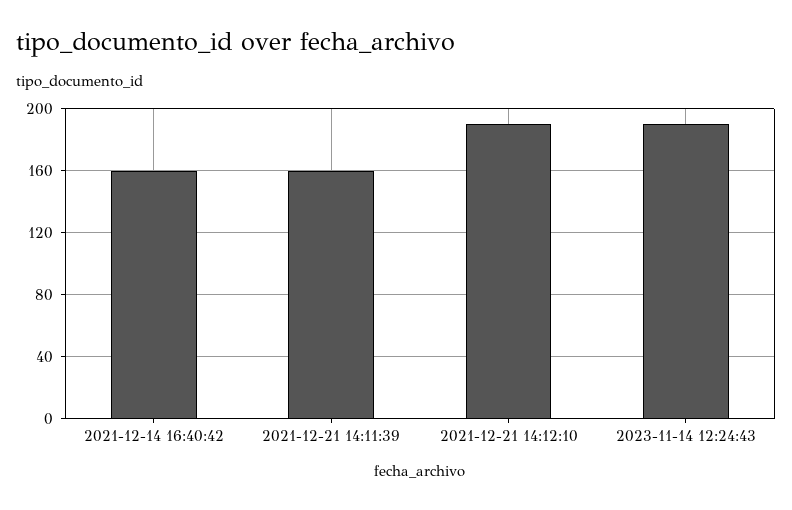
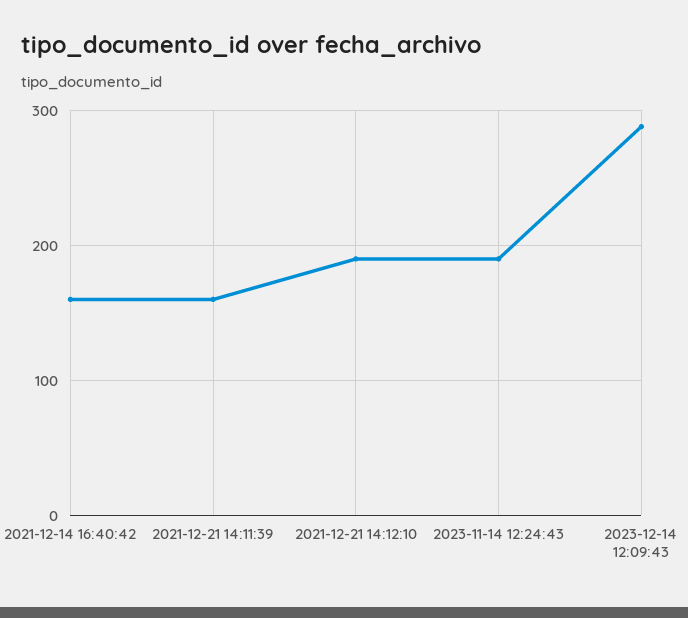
2023-12-14 12:09:43: none -> 290

